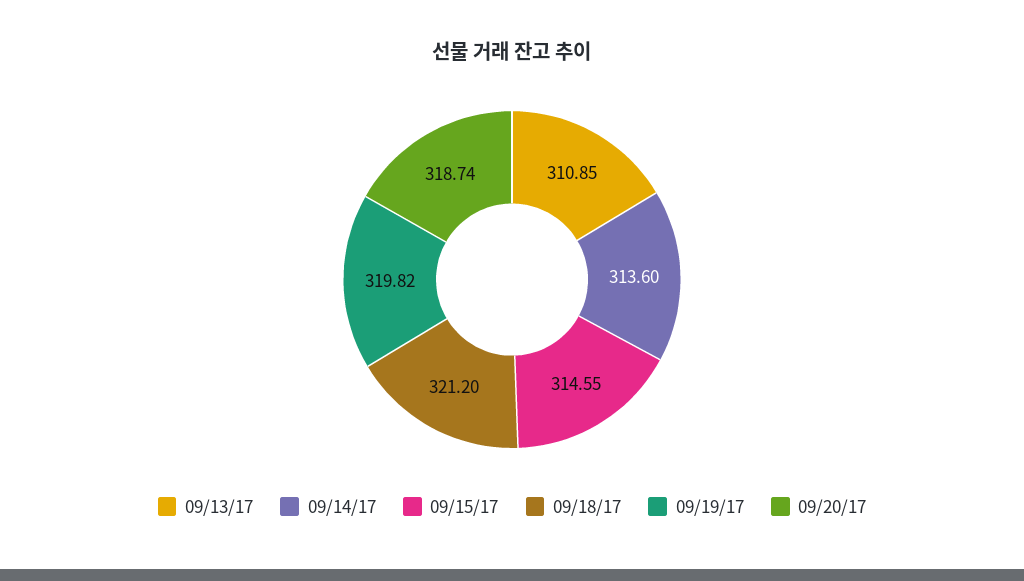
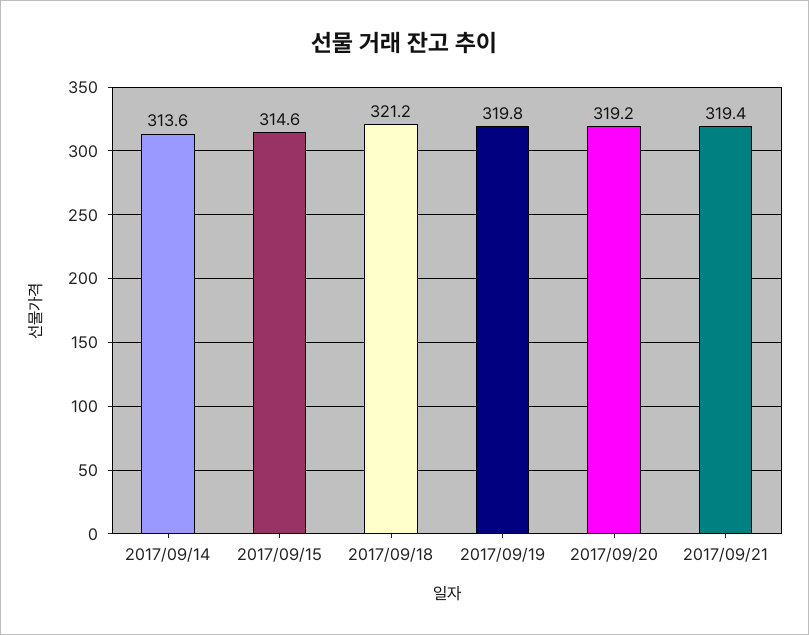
09/13/17: 310.85 -> none
09/20/17: 318.74 -> 319.2
2017/09/21: none -> 319.4

